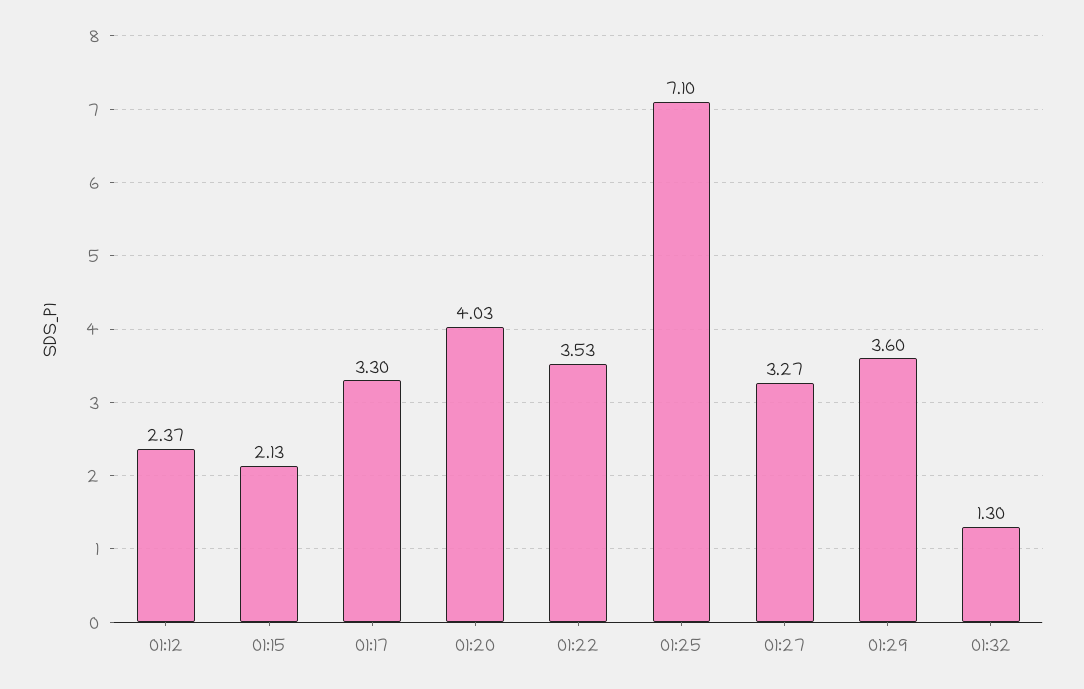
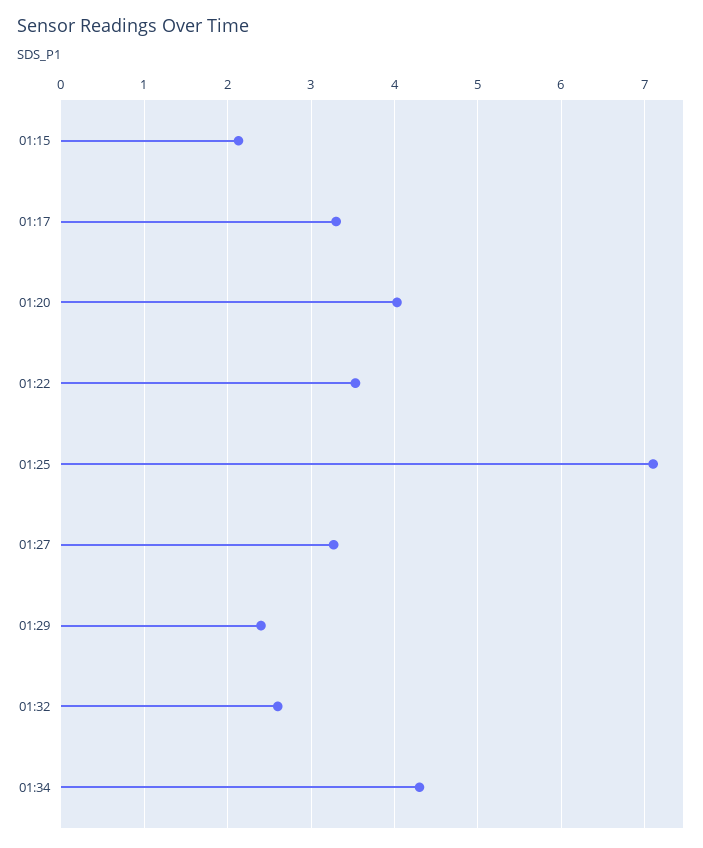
01:12: 2.37 -> none
01:29: 3.6 -> 2.4
01:32: 1.3 -> 2.6
01:34: none -> 4.3

